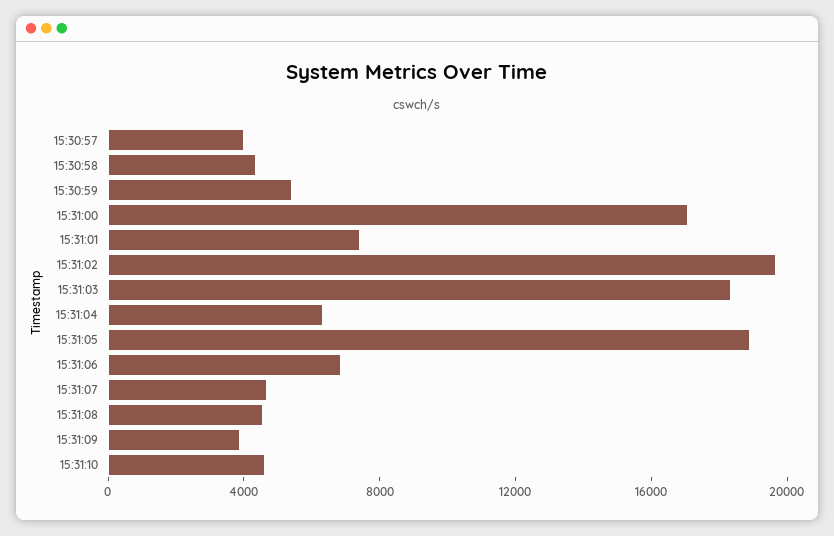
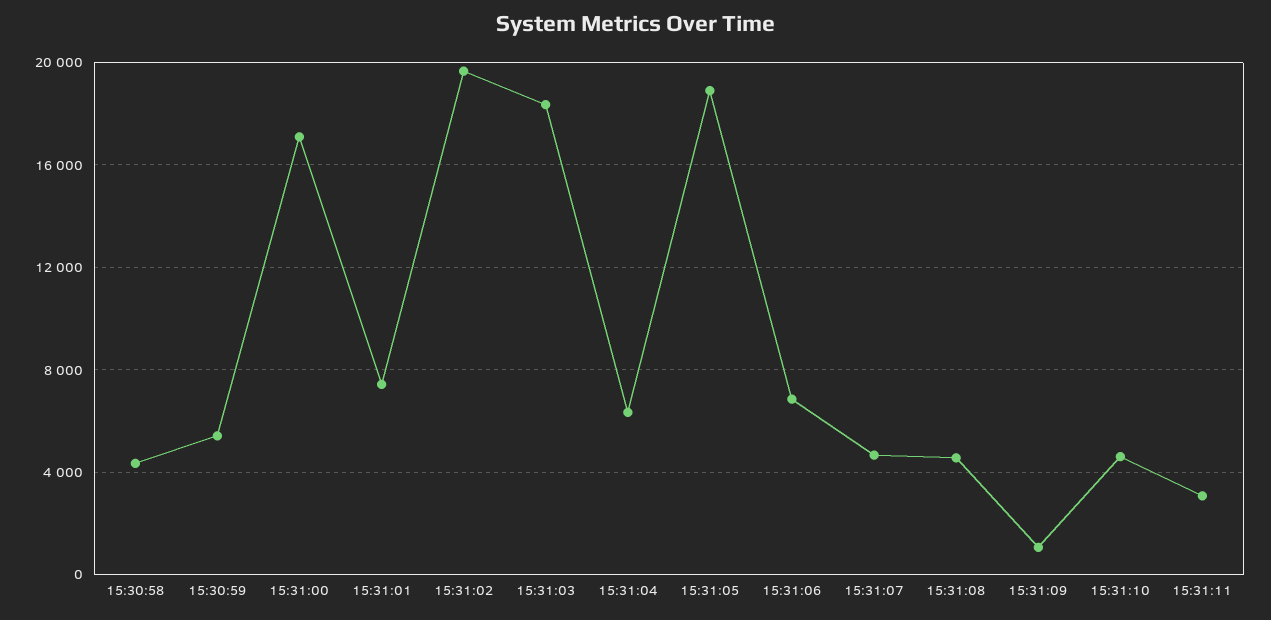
15:30:57: 4000 -> none
15:31:09: 4000 -> 1000
15:31:11: none -> 3000

